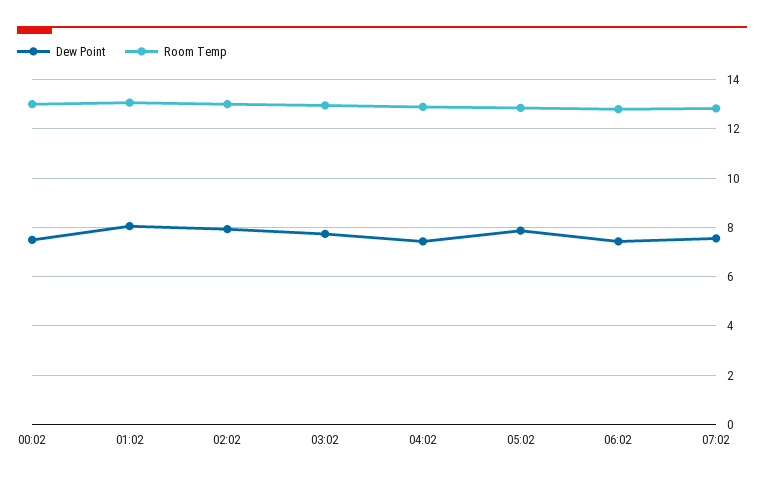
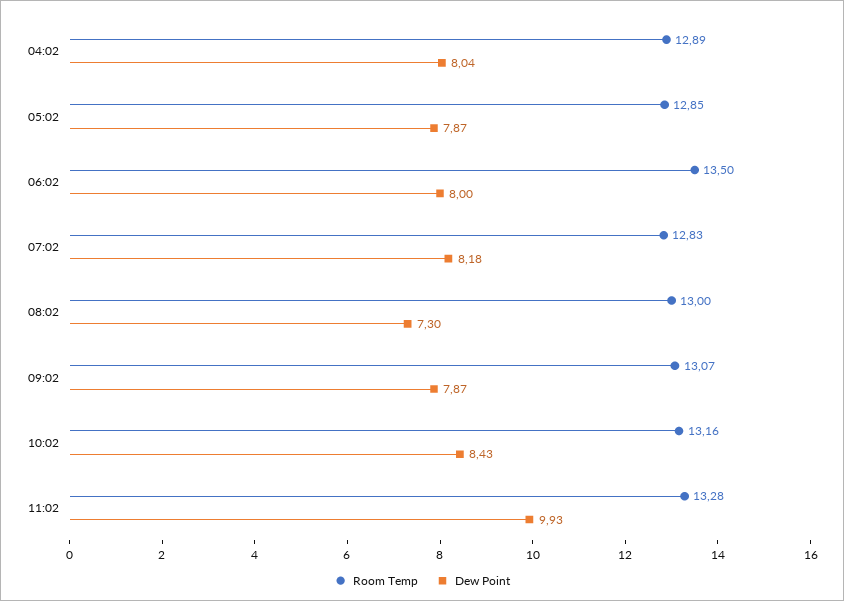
Dew Point, 00:02: 7.5 -> none
Room Temp, 00:02: 13 -> none
Dew Point, 01:02: 8 -> none
Room Temp, 01:02: 13 -> none
Dew Point, 02:02: 8 -> none
Room Temp, 02:02: 13 -> none
Dew Point, 03:02: 7.75 -> none
Room Temp, 03:02: 13 -> none
Dew Point, 04:02: 7.5 -> 8.04
Dew Point, 06:02: 7.5 -> 8
Room Temp, 06:02: 12.75 -> 13.5
Dew Point, 07:02: 7.5 -> 8.18
Room Temp, 08:02: none -> 13
Dew Point, 08:02: none -> 7.3
Room Temp, 09:02: none -> 13.07
Dew Point, 09:02: none -> 7.87
Room Temp, 10:02: none -> 13.16
Dew Point, 10:02: none -> 8.43
Room Temp, 11:02: none -> 13.28
Dew Point, 11:02: none -> 9.93

